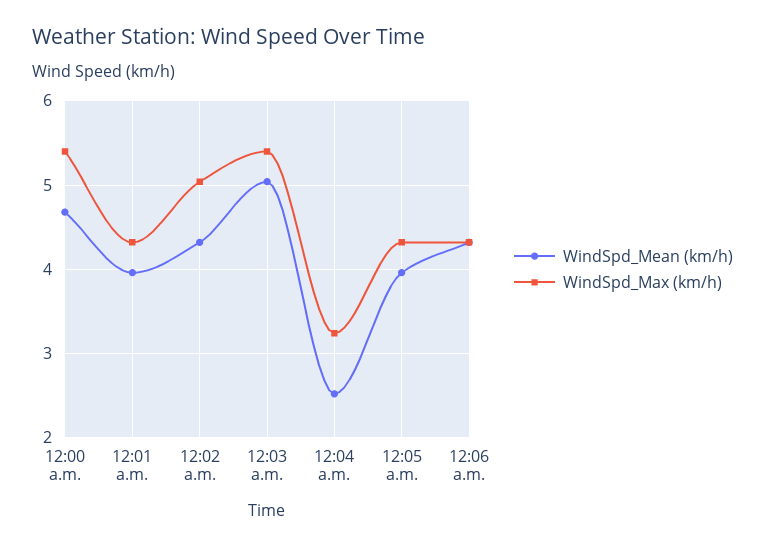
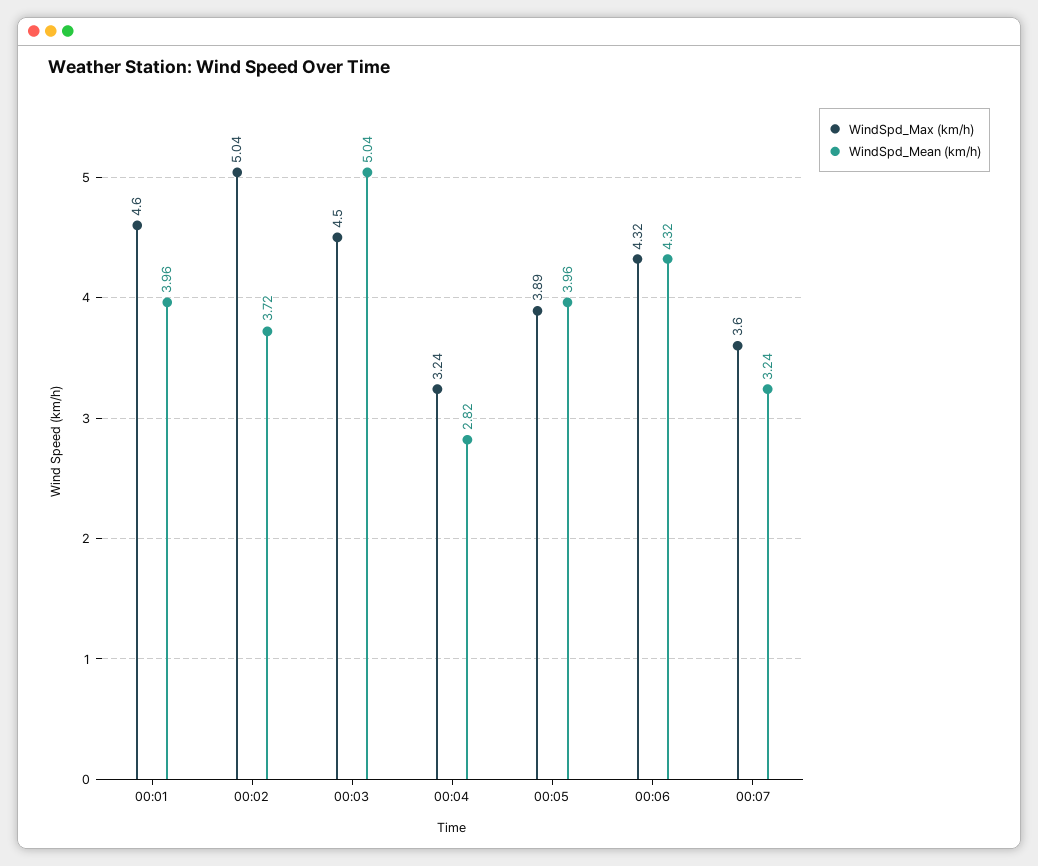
WindSpd_Mean (km/h), 12:00 a.m.: 4.7 -> none
WindSpd_Max (km/h), 12:00 a.m.: 5.4 -> none
WindSpd_Max (km/h), 12:01 a.m.: 4.3 -> 4.6
WindSpd_Mean (km/h), 12:02 a.m.: 4.3 -> 3.72
WindSpd_Max (km/h), 12:03 a.m.: 5.4 -> 4.5
WindSpd_Mean (km/h), 12:04 a.m.: 2.5 -> 2.82
WindSpd_Max (km/h), 12:05 a.m.: 4.3 -> 3.89
WindSpd_Max (km/h), 00:07: none -> 3.6
WindSpd_Mean (km/h), 00:07: none -> 3.24

